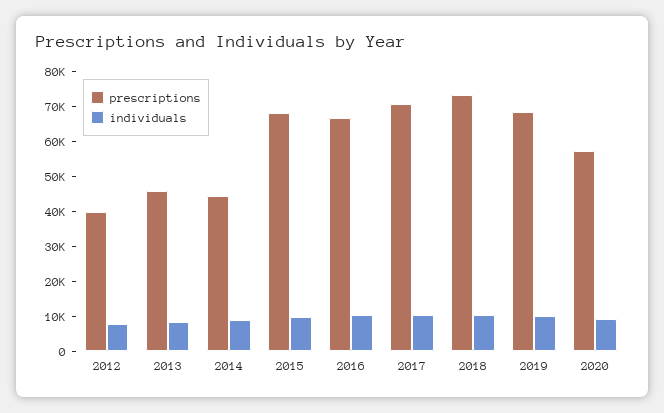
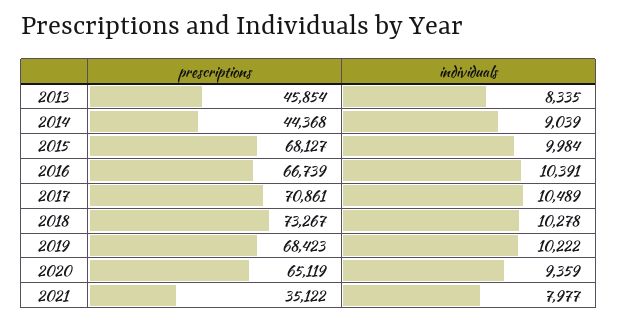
prescriptions, 2012: 40000 -> none
individuals, 2012: 7500 -> none
prescriptions, 2020: 57500 -> 65119
prescriptions, 2021: none -> 35122
individuals, 2021: none -> 7977

